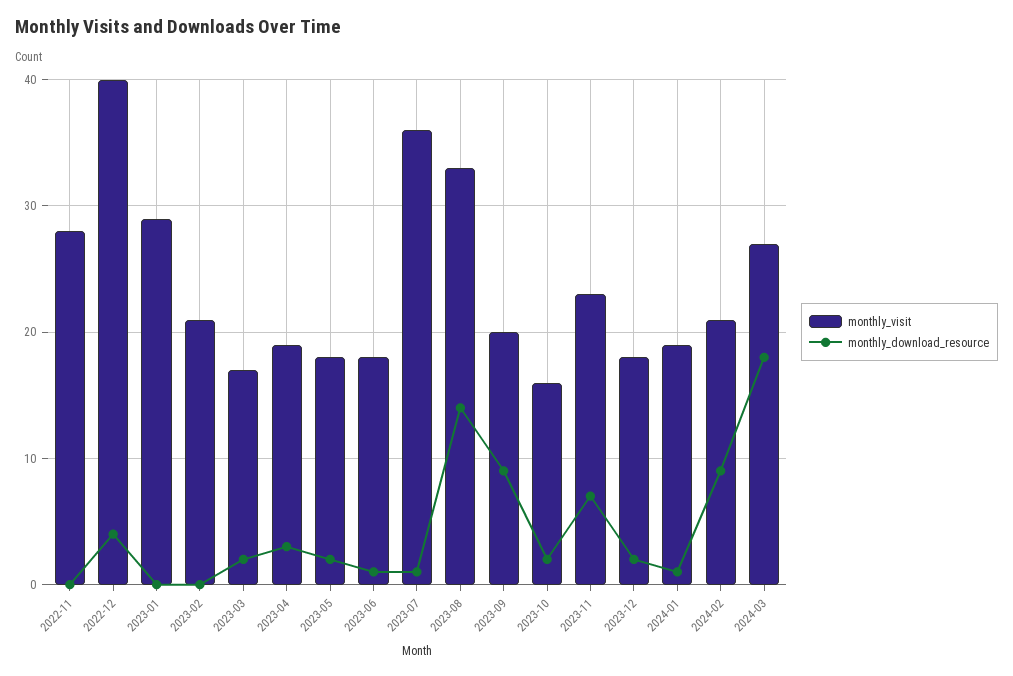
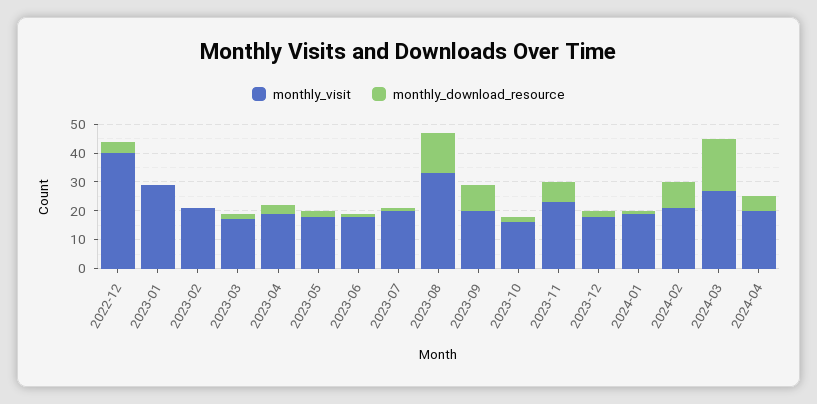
monthly_visit, 2022-11: 28 -> none
monthly_download_resource, 2022-11: 0 -> none
monthly_visit, 2023-07: 36 -> 20
monthly_visit, 2024-04: none -> 20
monthly_download_resource, 2024-04: none -> 5

